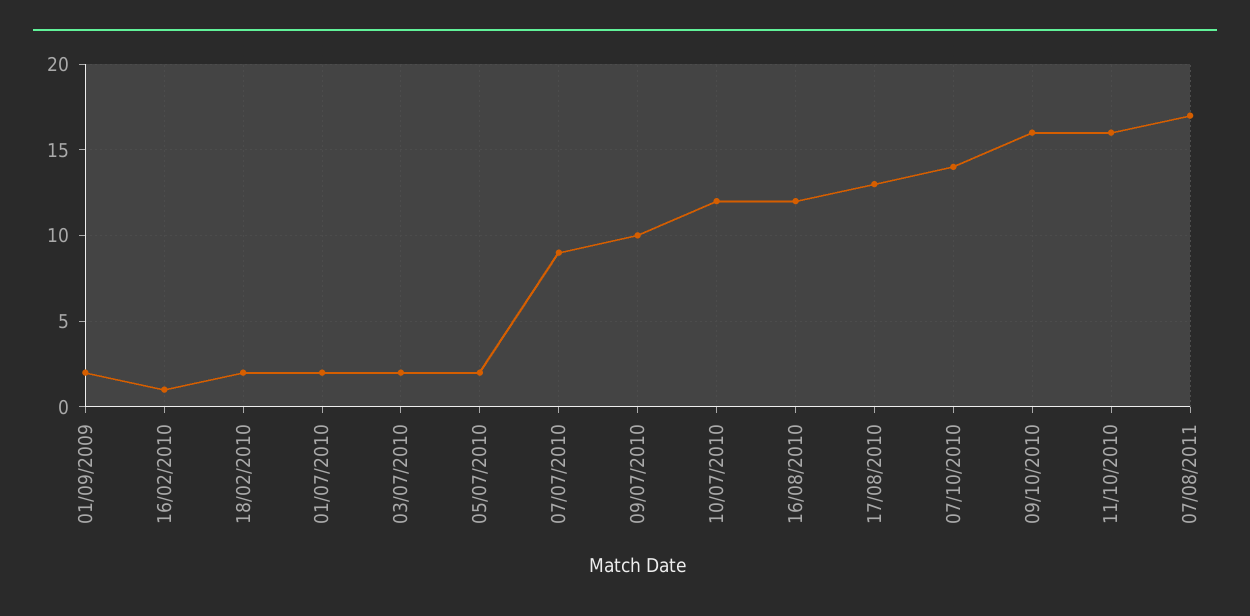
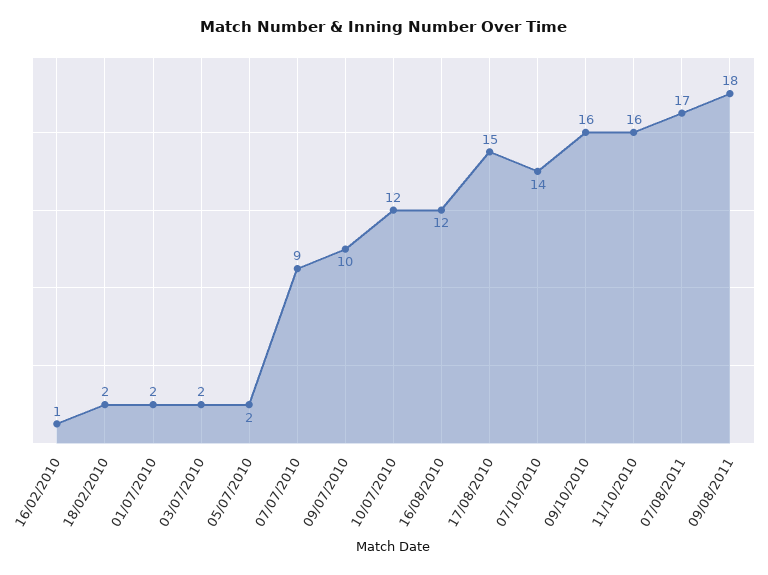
01/09/2009: 2 -> none
17/08/2010: 13 -> 15
09/08/2011: none -> 18

